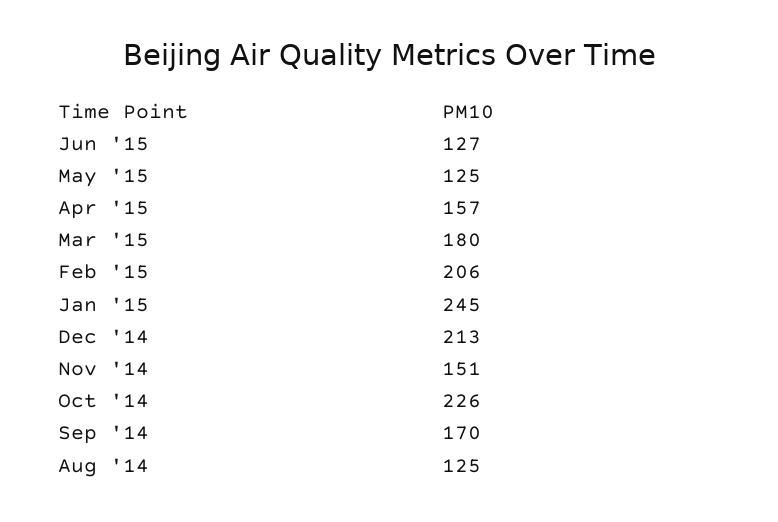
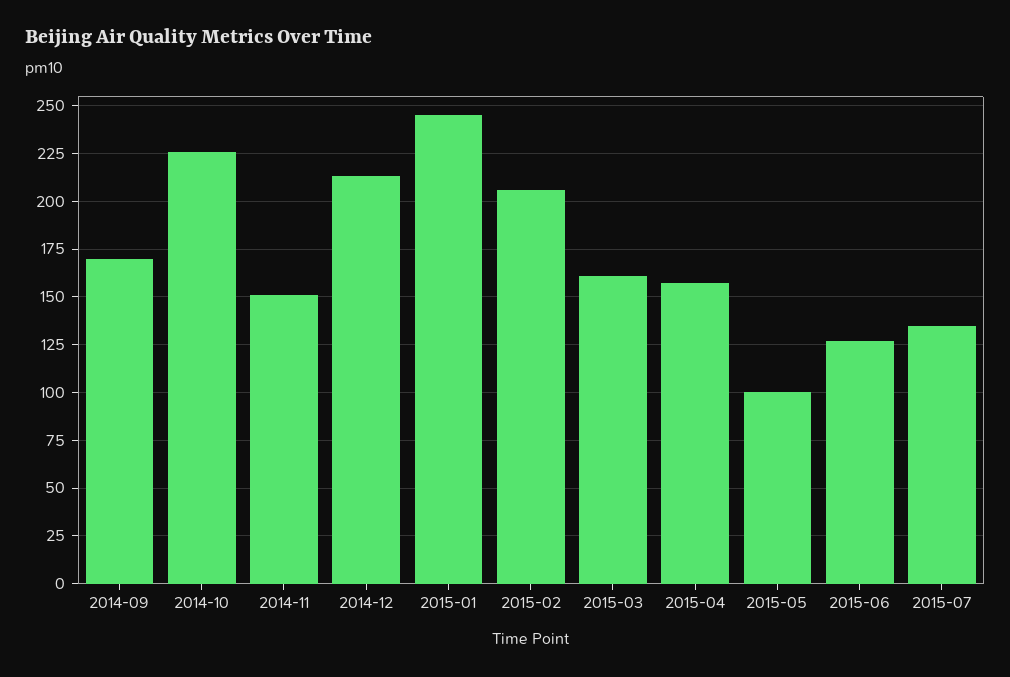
May '15: 125 -> 100
Mar '15: 180 -> 160
Aug '14: 125 -> none
2015-07: none -> 135

